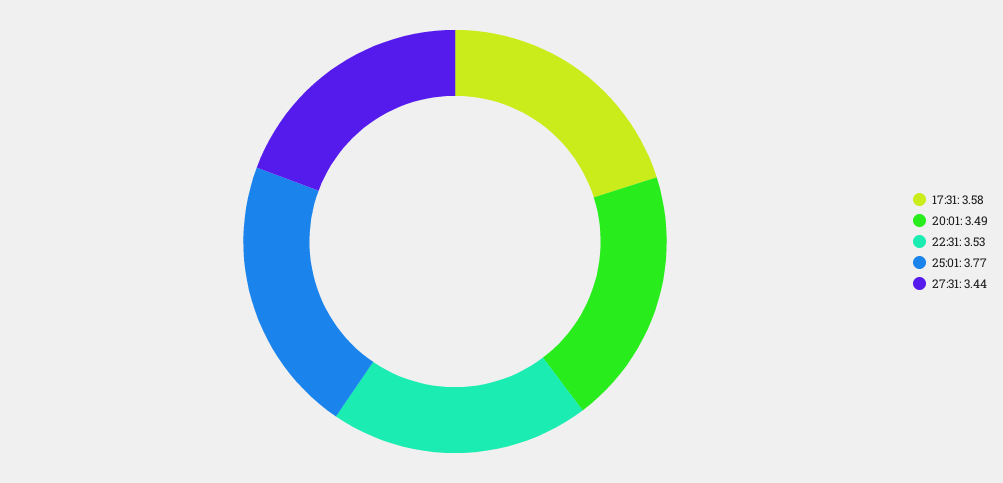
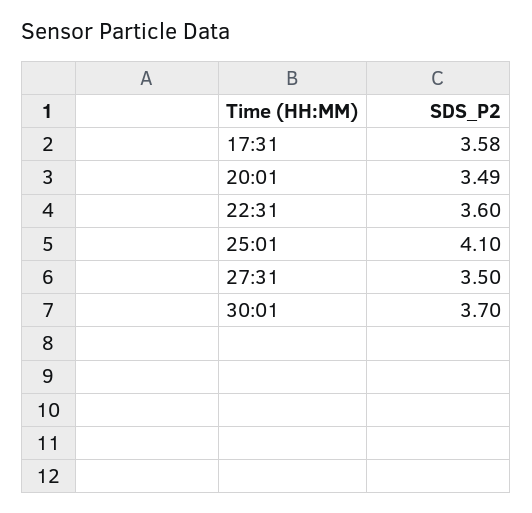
22:31: 3.53 -> 3.6
25:01: 3.77 -> 4.1
27:31: 3.44 -> 3.5
30:01: none -> 3.7

